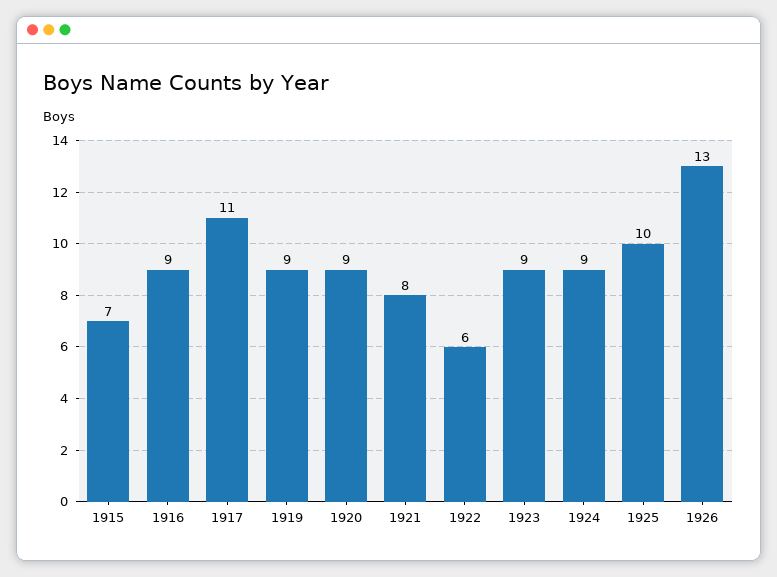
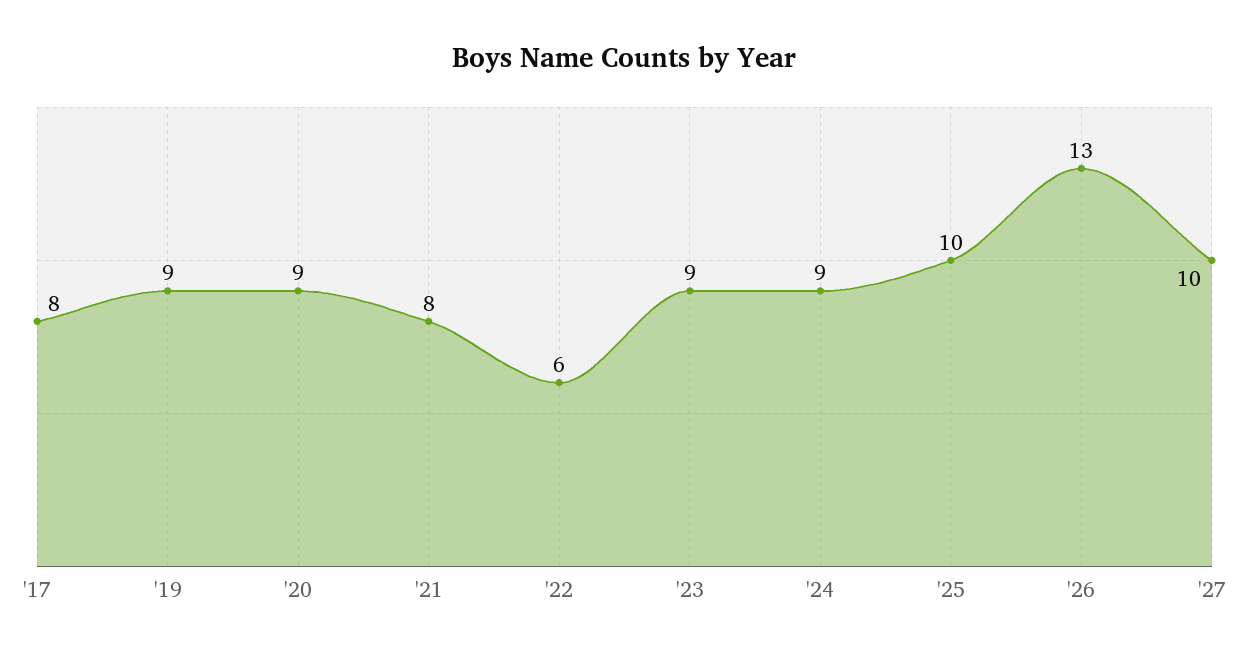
1915: 7 -> none
1916: 9 -> none
1917: 11 -> 8
'27: none -> 10

